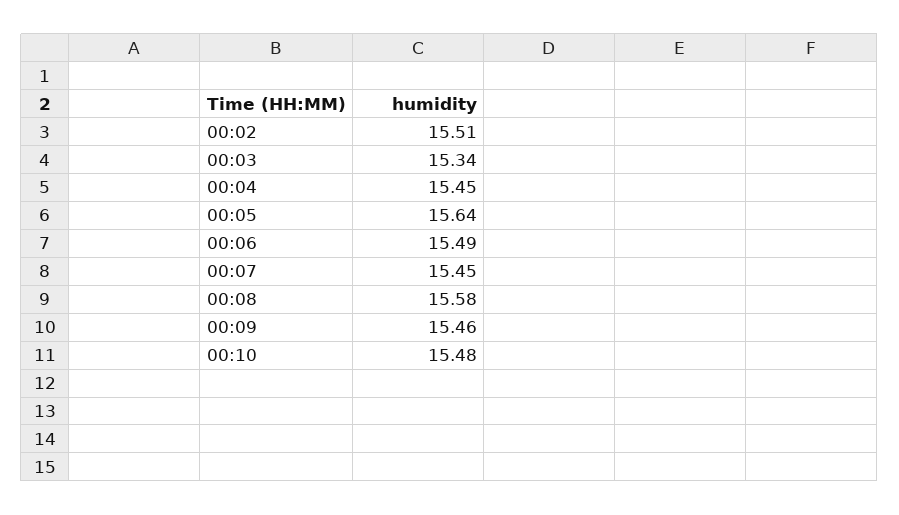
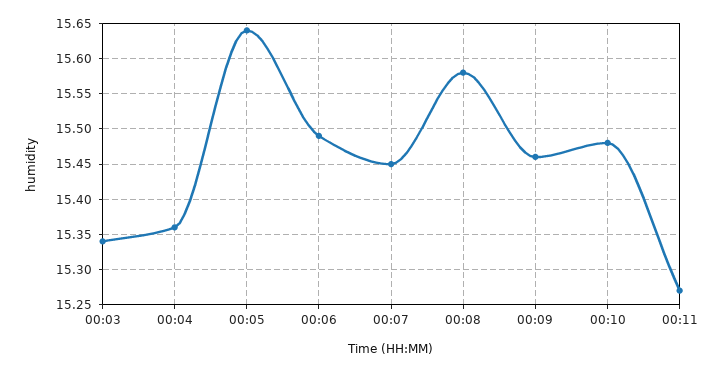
00:02: 15.51 -> none
00:04: 15.45 -> 15.36
00:11: none -> 15.27

